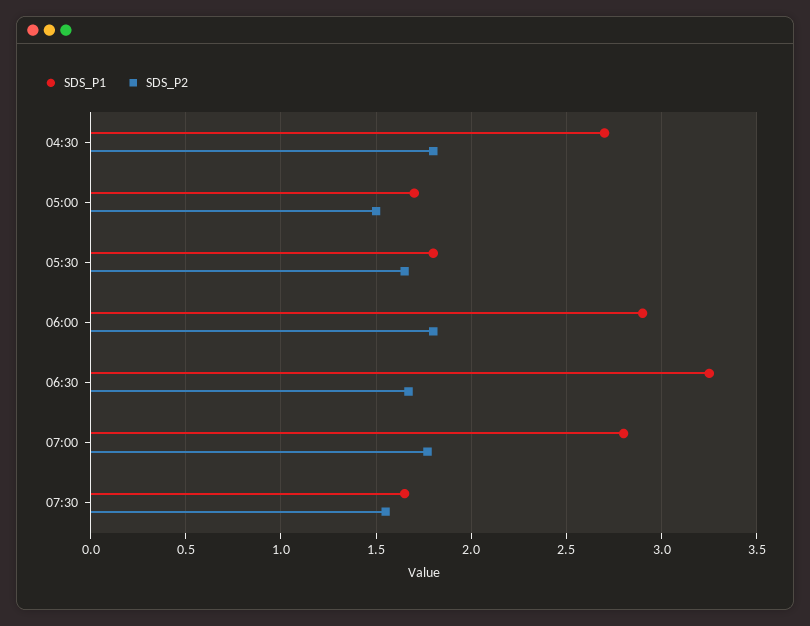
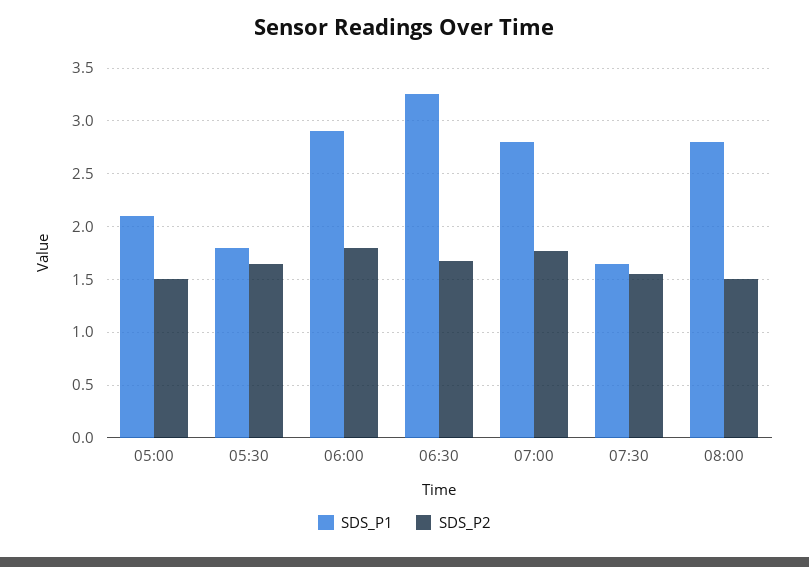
SDS_P1, 04:30: 2.7 -> none
SDS_P2, 04:30: 1.8 -> none
SDS_P1, 05:00: 1.7 -> 2.1
SDS_P1, 08:00: none -> 2.8
SDS_P2, 08:00: none -> 1.5

